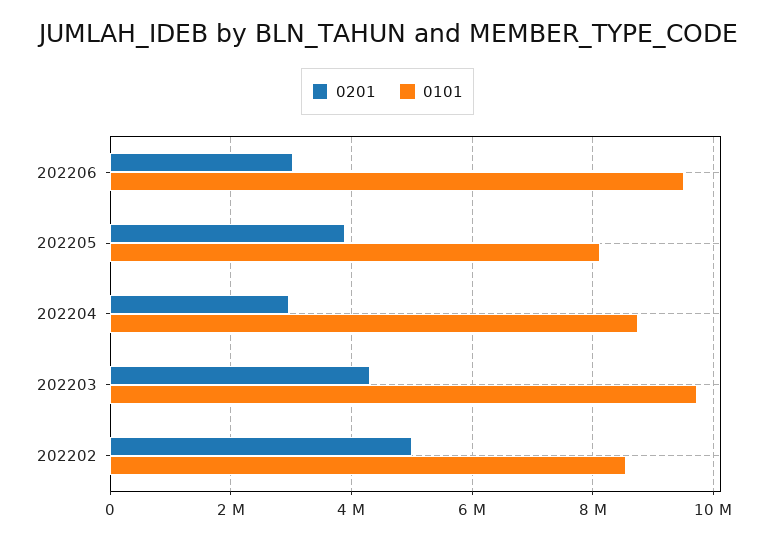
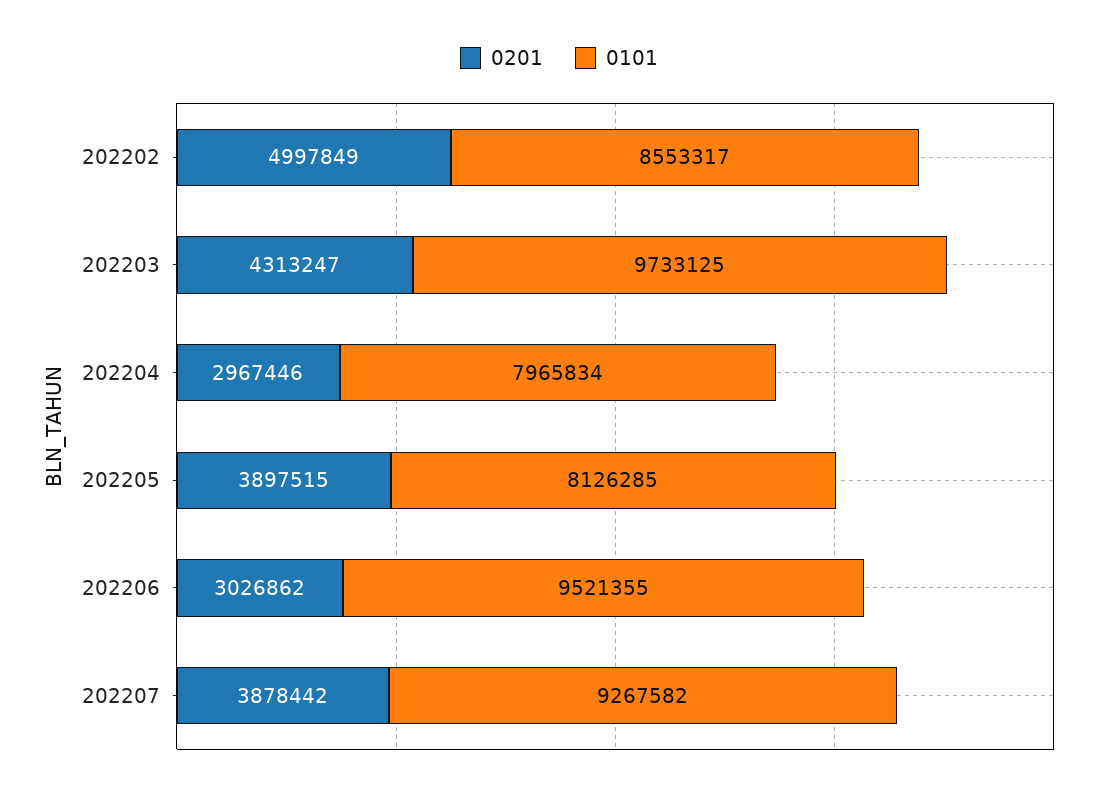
0101, 202204: 8800000 -> 7965834
0201, 202207: none -> 3878442
0101, 202207: none -> 9267582

